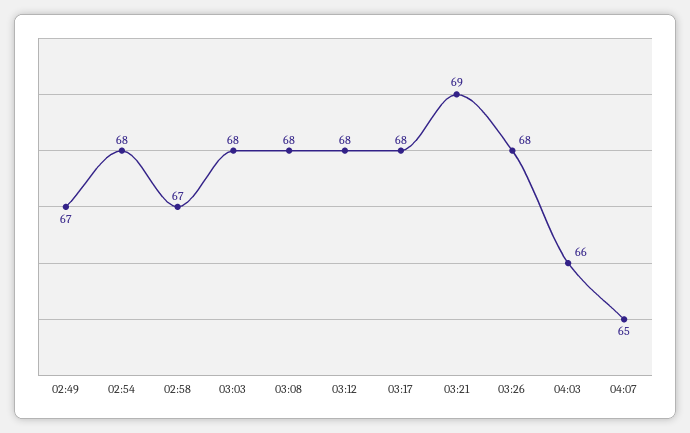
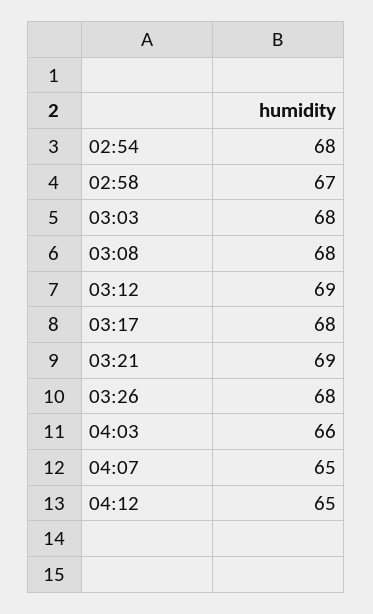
02:49: 67 -> none
03:12: 68 -> 69
04:12: none -> 65

